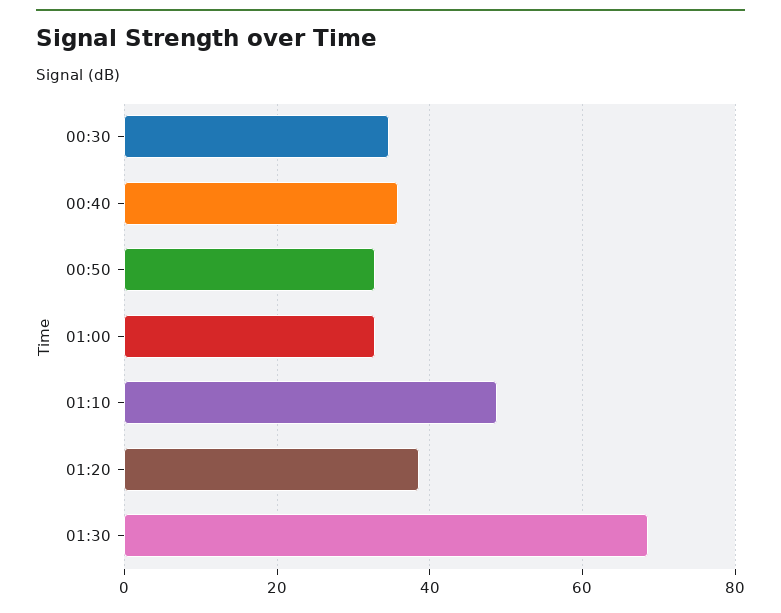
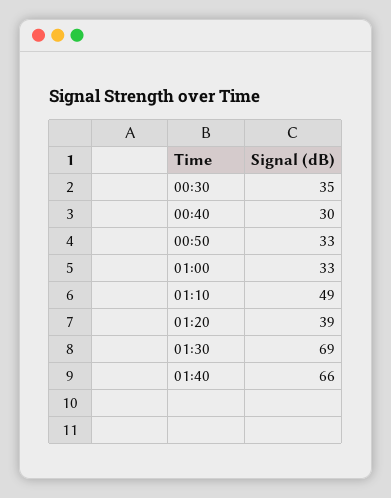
00:40: 36 -> 30
01:40: none -> 66

